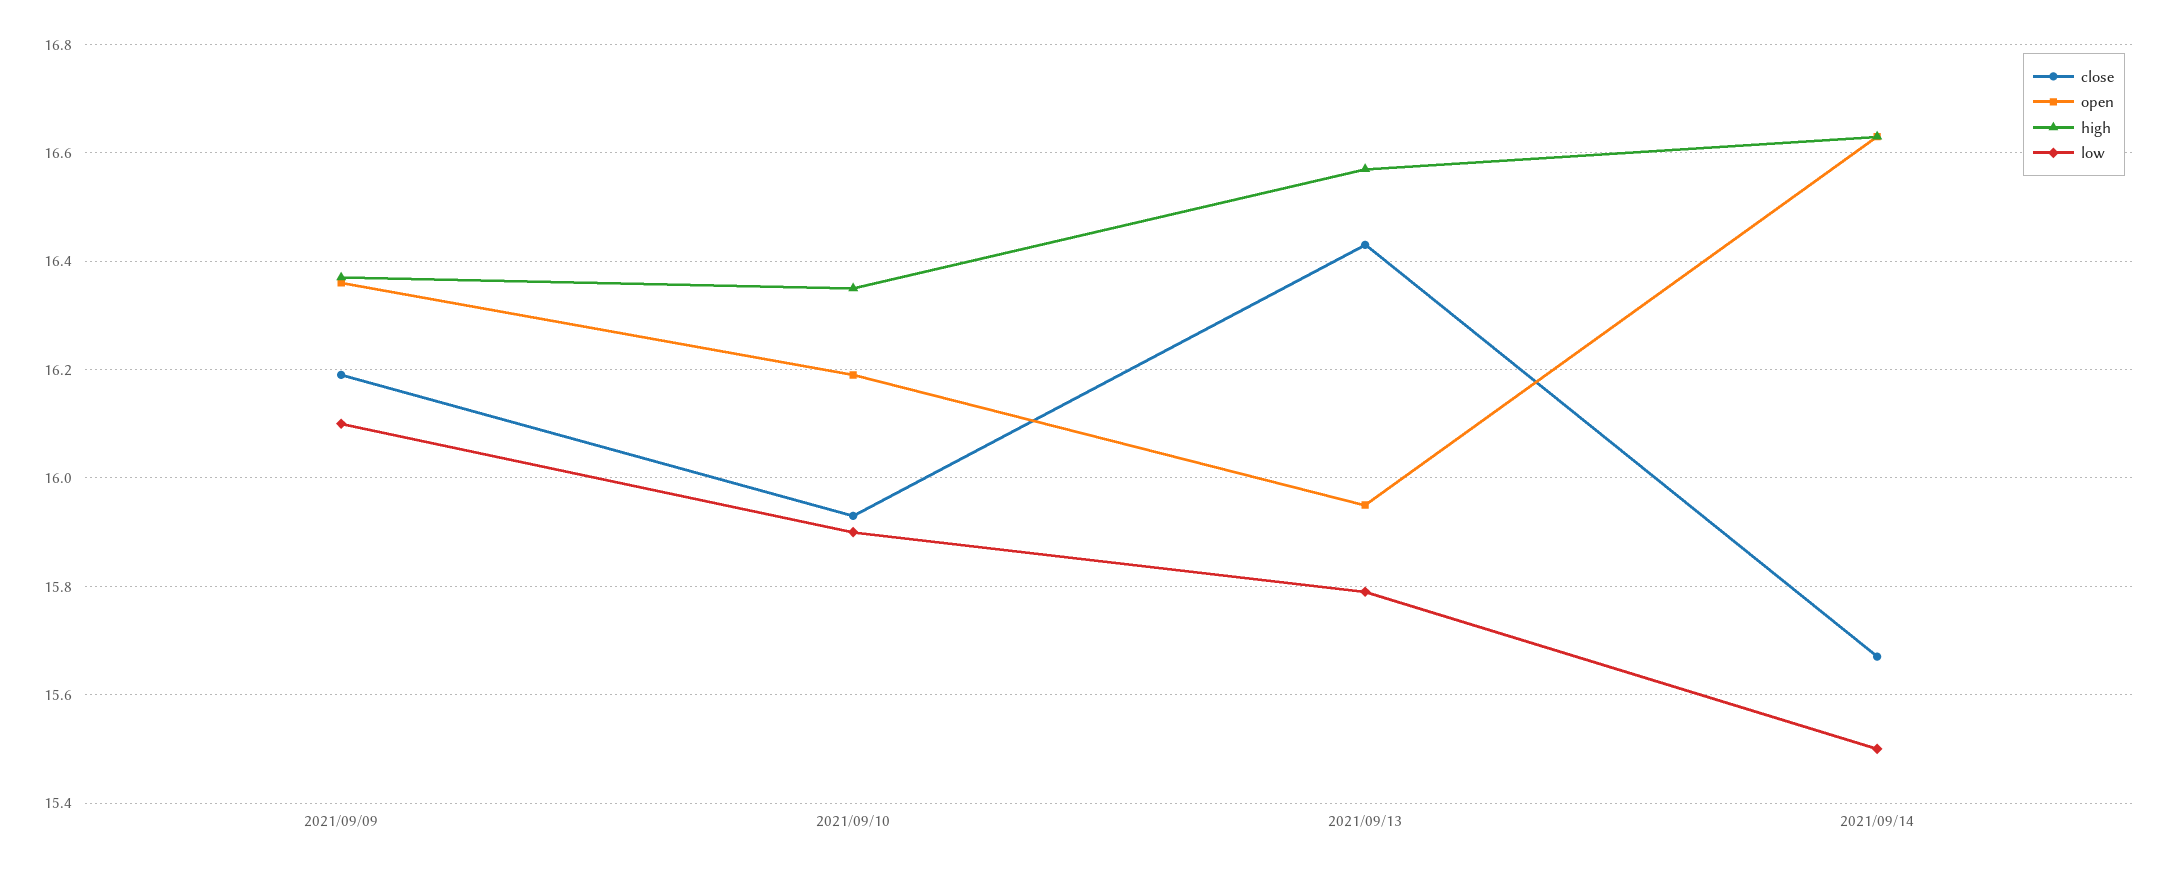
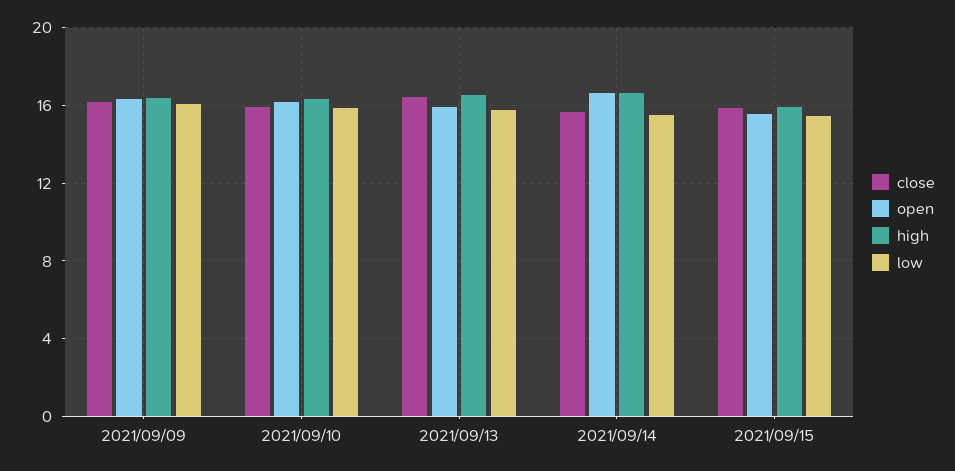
close, 2021/09/15: none -> 16
open, 2021/09/15: none -> 15.5
high, 2021/09/15: none -> 16
low, 2021/09/15: none -> 15.5

